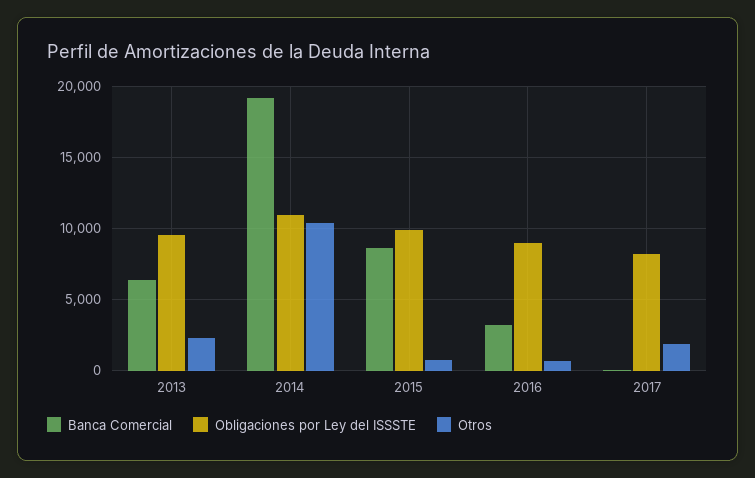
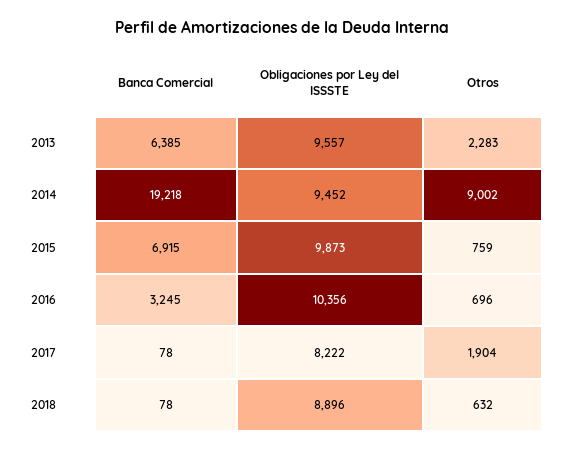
Obligaciones por Ley del ISSSTE, 2014: 11000 -> 9452
Otros, 2014: 10500 -> 9002
Banca Comercial, 2015: 8500 -> 6915
Obligaciones por Ley del ISSSTE, 2016: 9000 -> 10356
Banca Comercial, 2018: none -> 78
Obligaciones por Ley del ISSSTE, 2018: none -> 8896
Otros, 2018: none -> 632

